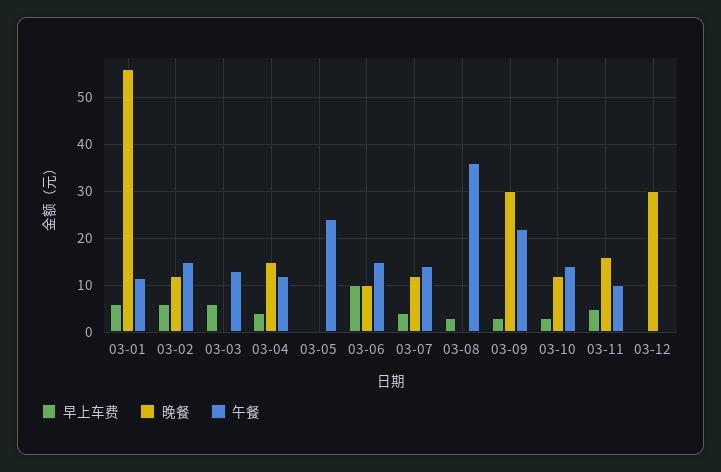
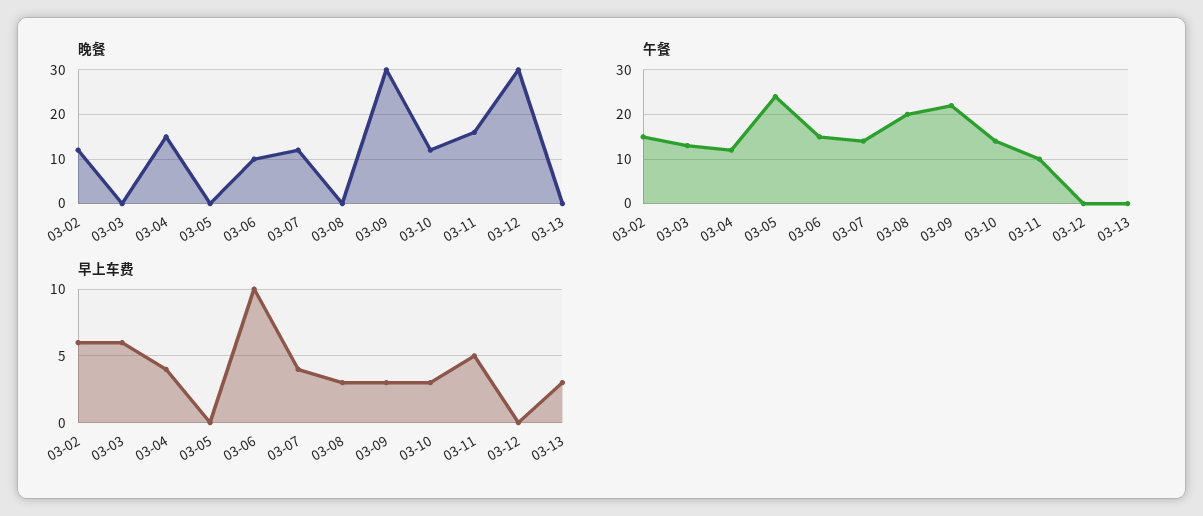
早上车费, 03-01: 6 -> none
晚餐, 03-01: 56 -> none
午餐, 03-01: 12 -> none
午餐, 03-08: 36 -> 20
晚餐, 03-13: none -> 0
午餐, 03-13: none -> 0
早上车费, 03-13: none -> 3

